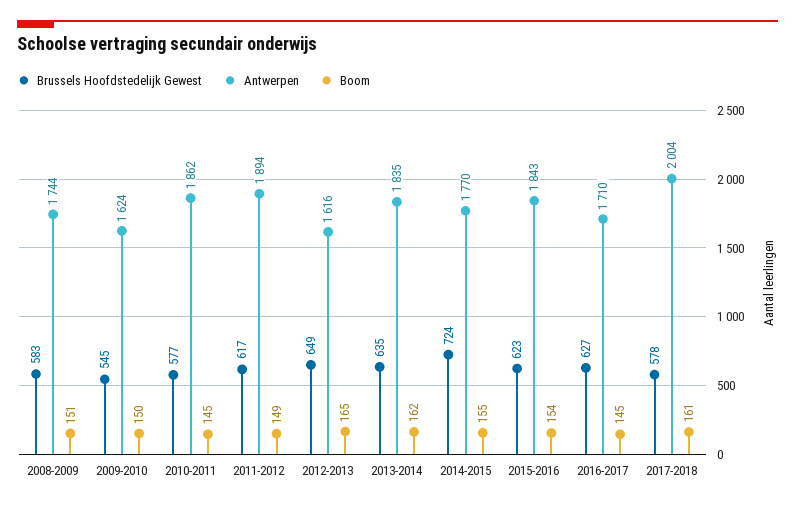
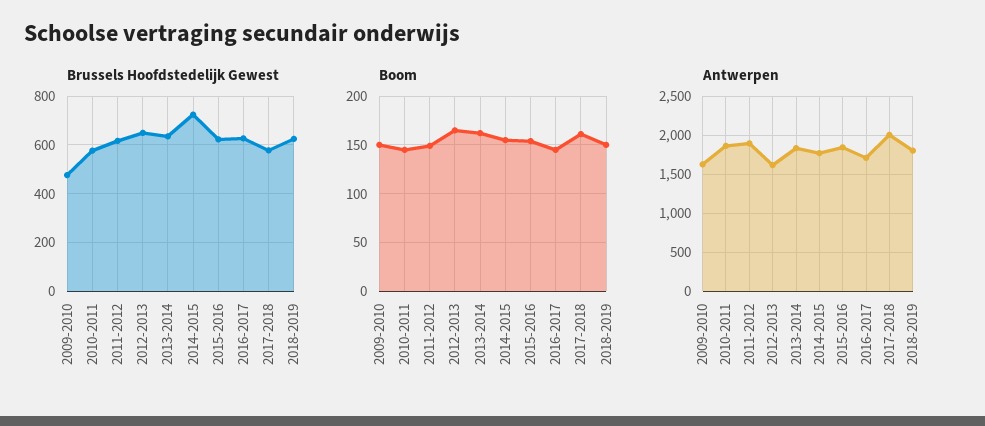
Brussels Hoofdstedelijk Gewest, 2008-2009: 583 -> none
Antwerpen, 2008-2009: 1744 -> none
Boom, 2008-2009: 151 -> none
Brussels Hoofdstedelijk Gewest, 2009-2010: 545 -> 475
Brussels Hoofdstedelijk Gewest, 2018-2019: none -> 625
Boom, 2018-2019: none -> 150
Antwerpen, 2018-2019: none -> 1800

